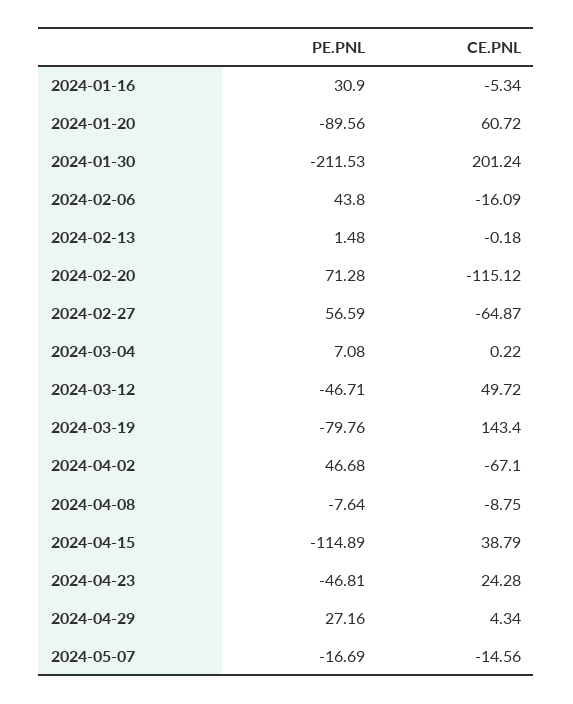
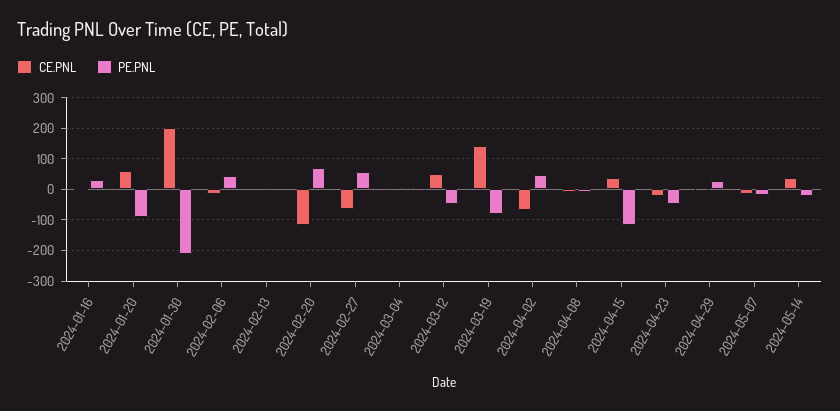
CE.PNL, 2024-04-23: 24.28 -> -20
CE.PNL, 2024-05-14: none -> 40
PE.PNL, 2024-05-14: none -> -20

